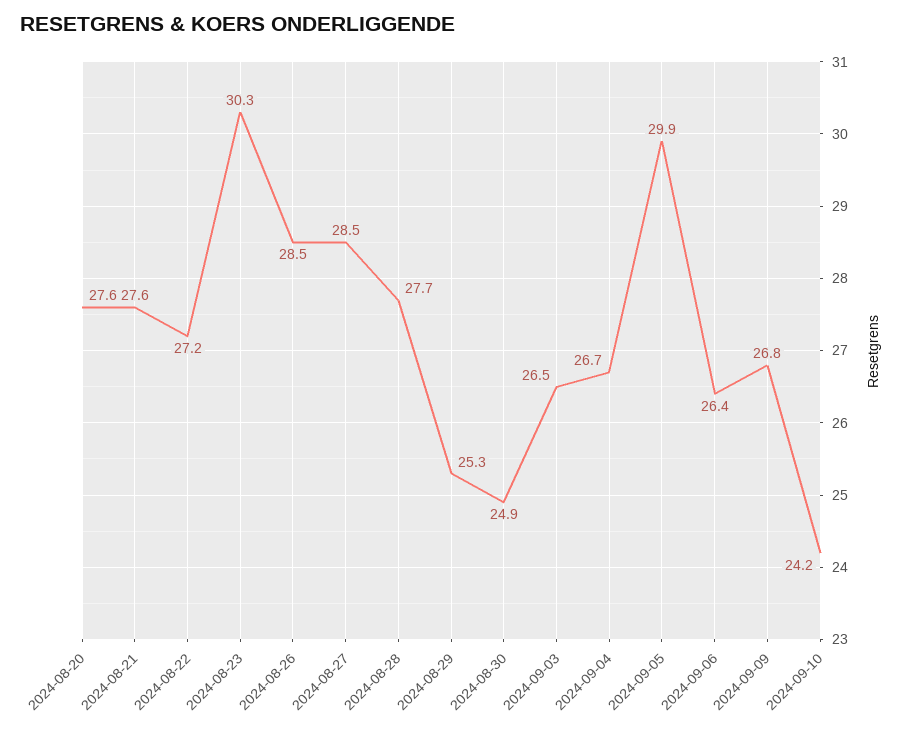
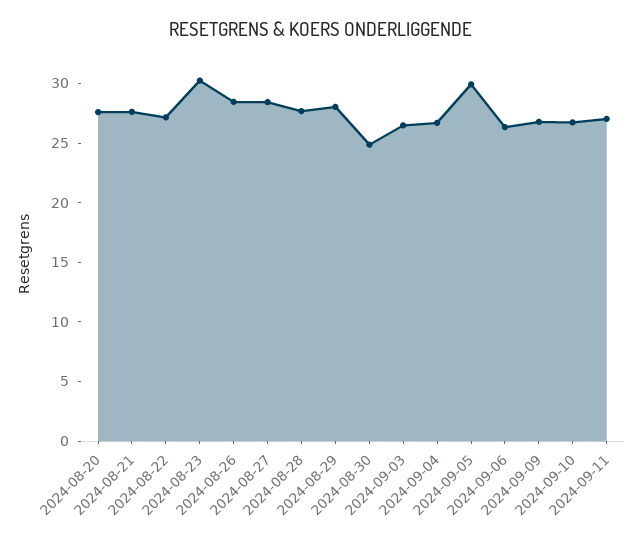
2024-08-29: 25.3 -> 28
2024-09-10: 24.2 -> 27
2024-09-11: none -> 27

